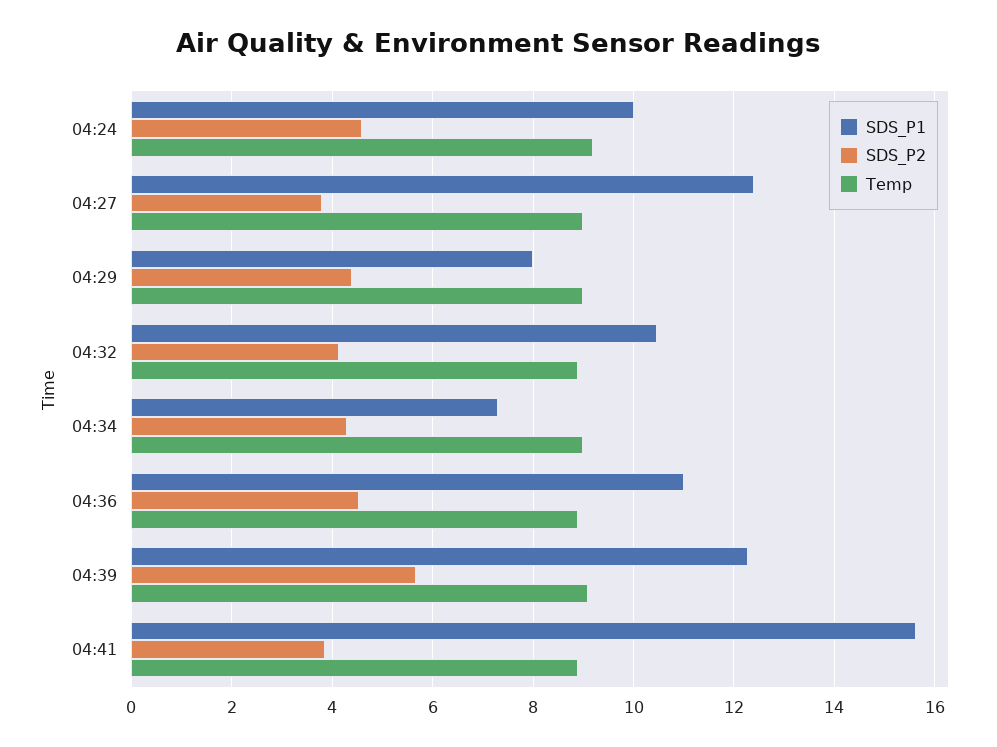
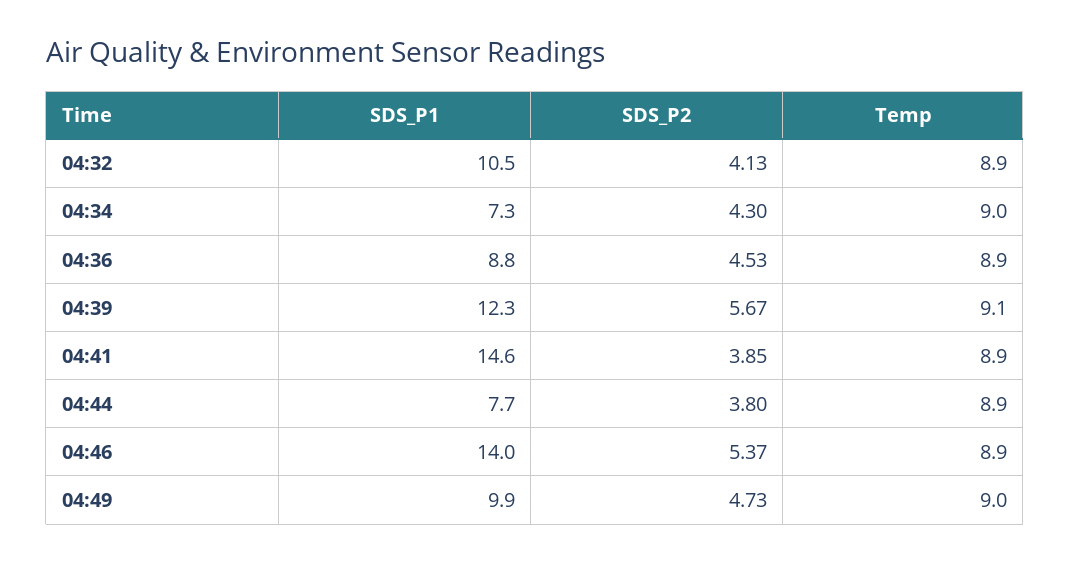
SDS_P1, 04:24: 10 -> none
SDS_P2, 04:24: 4.6 -> none
Temp, 04:24: 9.2 -> none
SDS_P1, 04:27: 12.4 -> none
SDS_P2, 04:27: 3.8 -> none
Temp, 04:27: 9 -> none
SDS_P1, 04:29: 8 -> none
SDS_P2, 04:29: 4.4 -> none
Temp, 04:29: 9 -> none
SDS_P1, 04:36: 11 -> 8.8
SDS_P1, 04:41: 15.6 -> 14.6
SDS_P1, 04:44: none -> 7.7
SDS_P2, 04:44: none -> 3.8
Temp, 04:44: none -> 8.9
SDS_P1, 04:46: none -> 14
SDS_P2, 04:46: none -> 5.37
Temp, 04:46: none -> 8.9
SDS_P1, 04:49: none -> 9.9
SDS_P2, 04:49: none -> 4.73
Temp, 04:49: none -> 9

